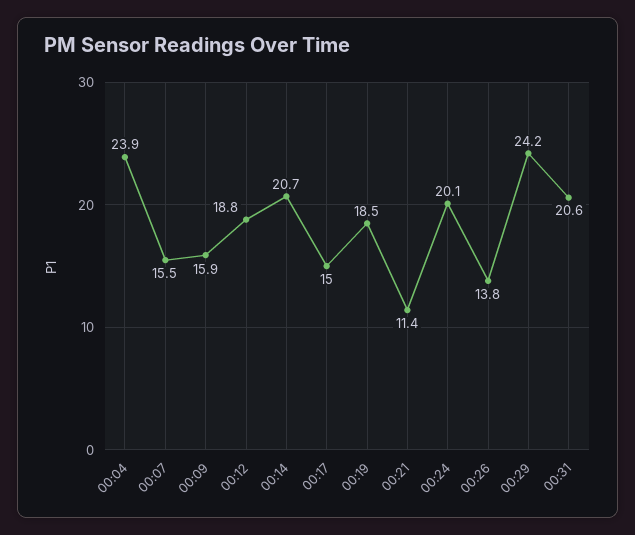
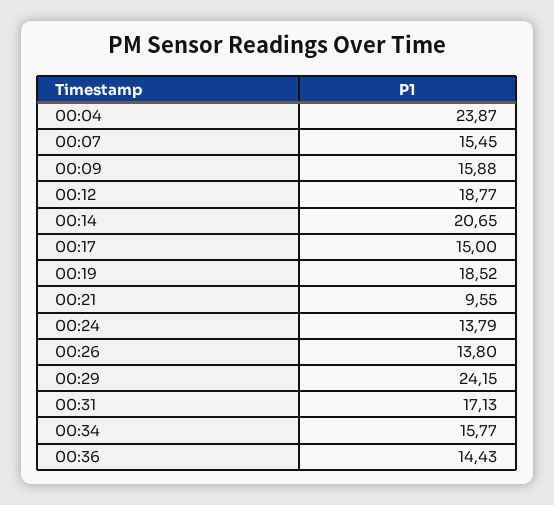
00:21: 11.4 -> 9.55
00:24: 20.1 -> 13.79
00:31: 20.6 -> 17.13
00:34: none -> 15.77
00:36: none -> 14.43

